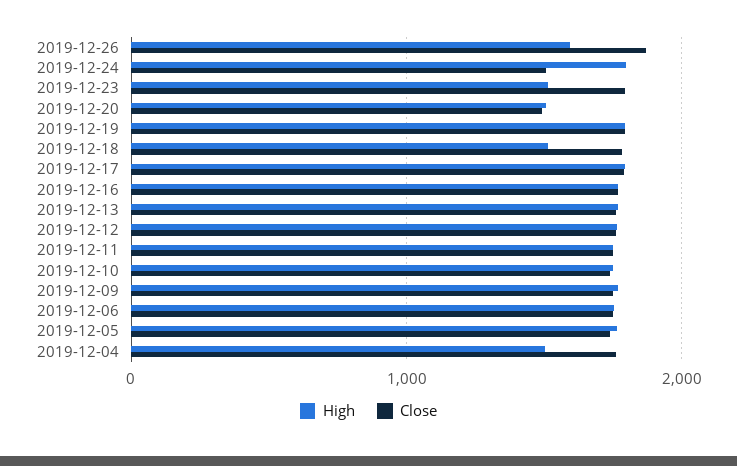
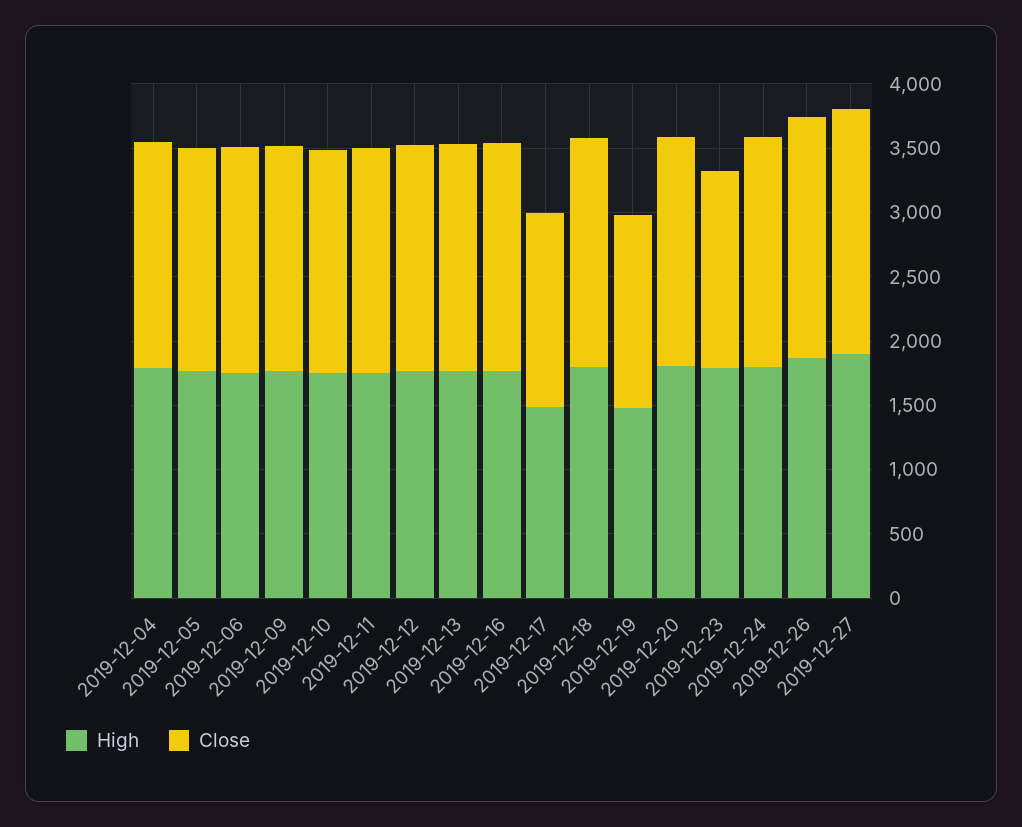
High, 2019-12-26: 1600 -> 1900
Close, 2019-12-24: 1500 -> 1800
High, 2019-12-23: 1500 -> 1800
Close, 2019-12-23: 1800 -> 1500
High, 2019-12-20: 1500 -> 1800
Close, 2019-12-20: 1500 -> 1800
High, 2019-12-19: 1800 -> 1500
Close, 2019-12-19: 1800 -> 1500
High, 2019-12-18: 1500 -> 1800
High, 2019-12-17: 1800 -> 1500
Close, 2019-12-17: 1800 -> 1500
High, 2019-12-04: 1500 -> 1800
High, 2019-12-27: none -> 1900
Close, 2019-12-27: none -> 1900

